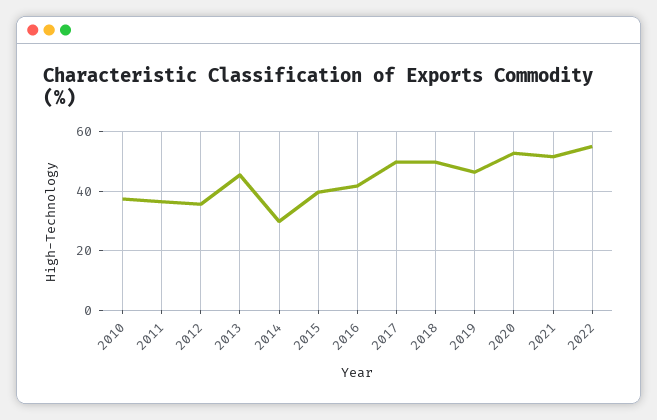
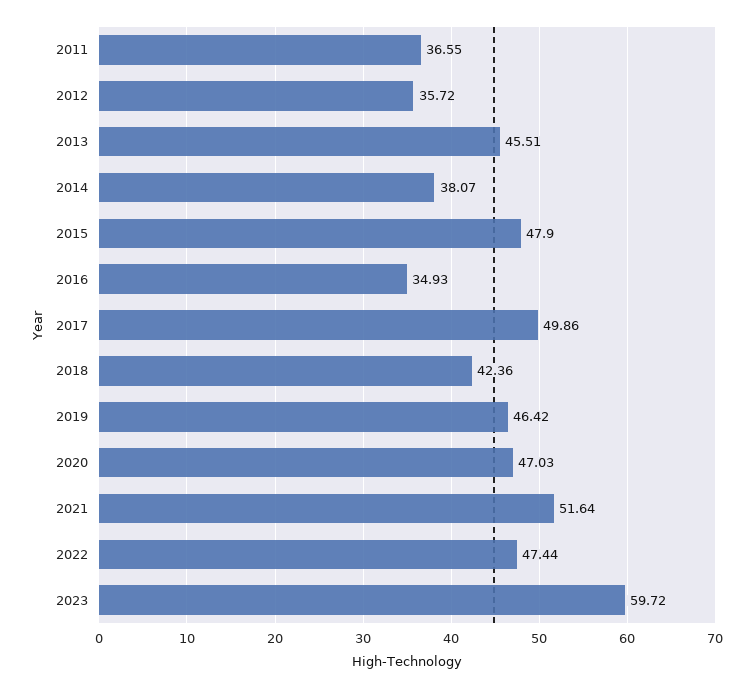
2010: 37.5 -> none
2014: 30 -> 38.07
2015: 40 -> 47.9
2016: 42.5 -> 34.93
2018: 50 -> 42.36
2020: 52.5 -> 47.03
2022: 55 -> 47.44
2023: none -> 59.72

